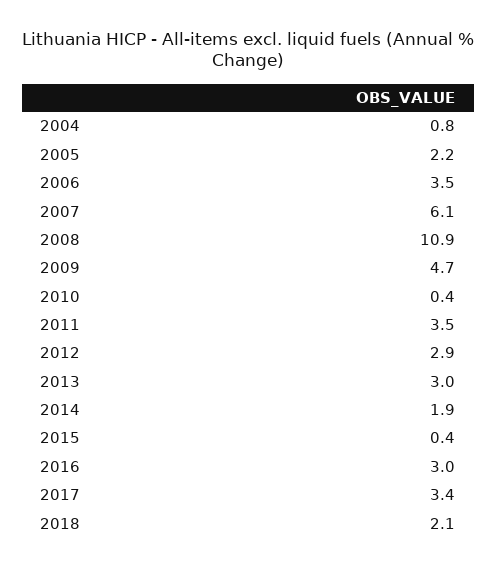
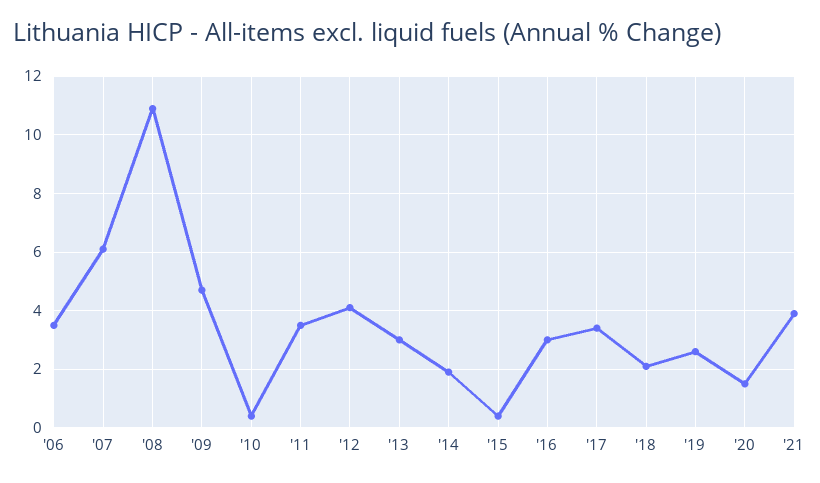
2004: 0.8 -> none
2005: 2.2 -> none
2012: 2.9 -> 4
'19: none -> 2.5
'20: none -> 1.5
'21: none -> 4

